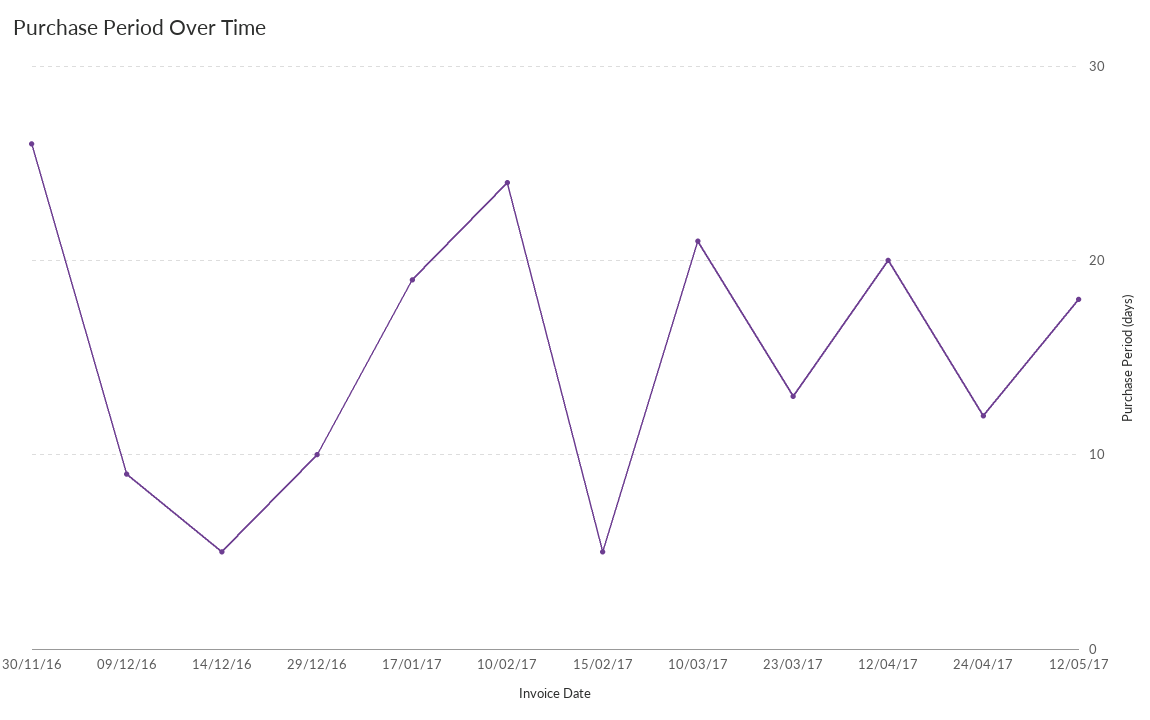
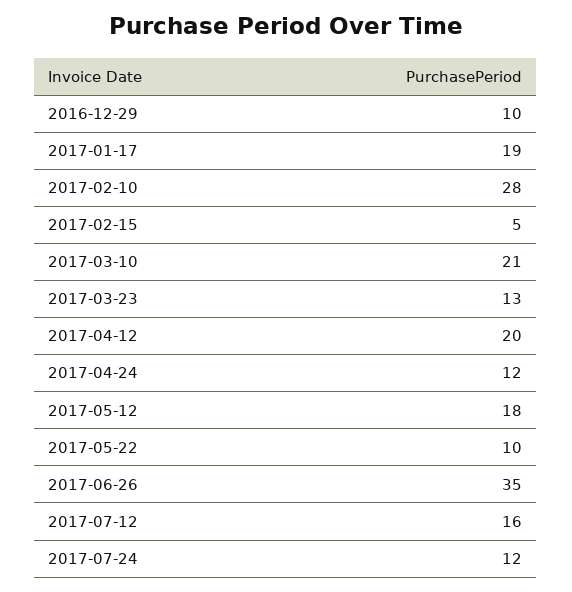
30/11/16: 26 -> none
09/12/16: 9 -> none
14/12/16: 5 -> none
10/02/17: 24 -> 28
2017-05-22: none -> 10
2017-06-26: none -> 35
2017-07-12: none -> 16
2017-07-24: none -> 12

